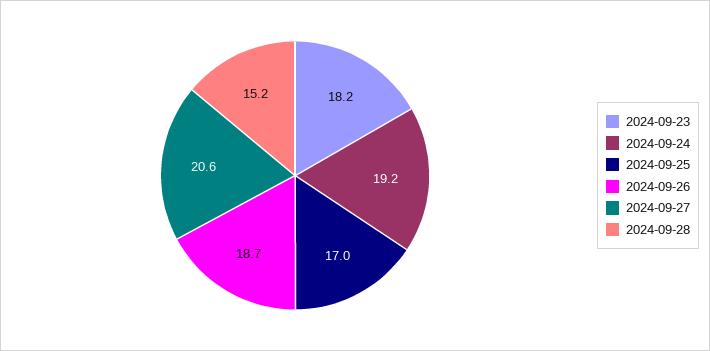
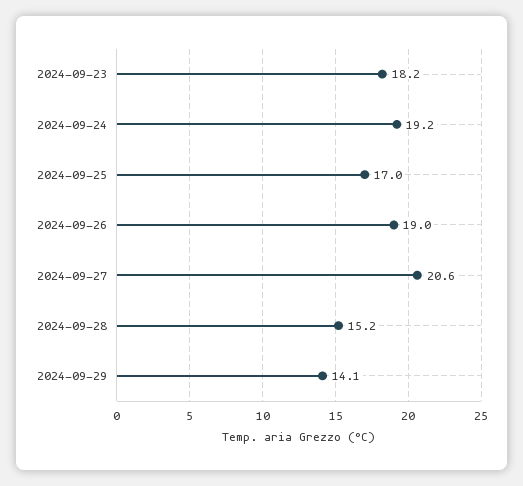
2024-09-26: 18.7 -> 19
2024-09-29: none -> 14.1

